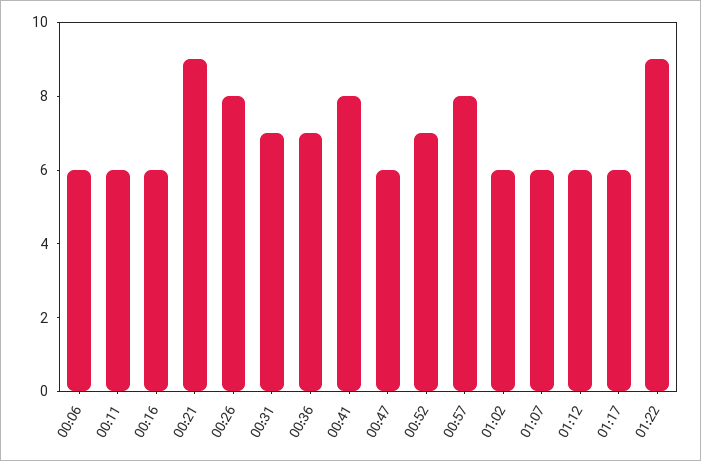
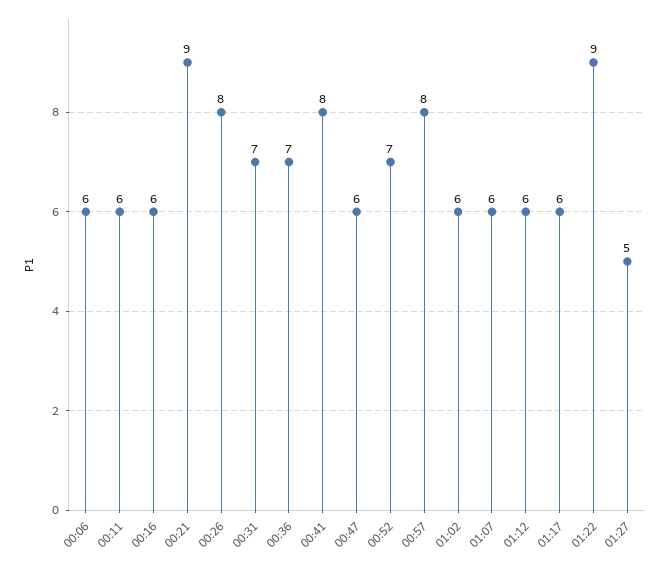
01:27: none -> 5

